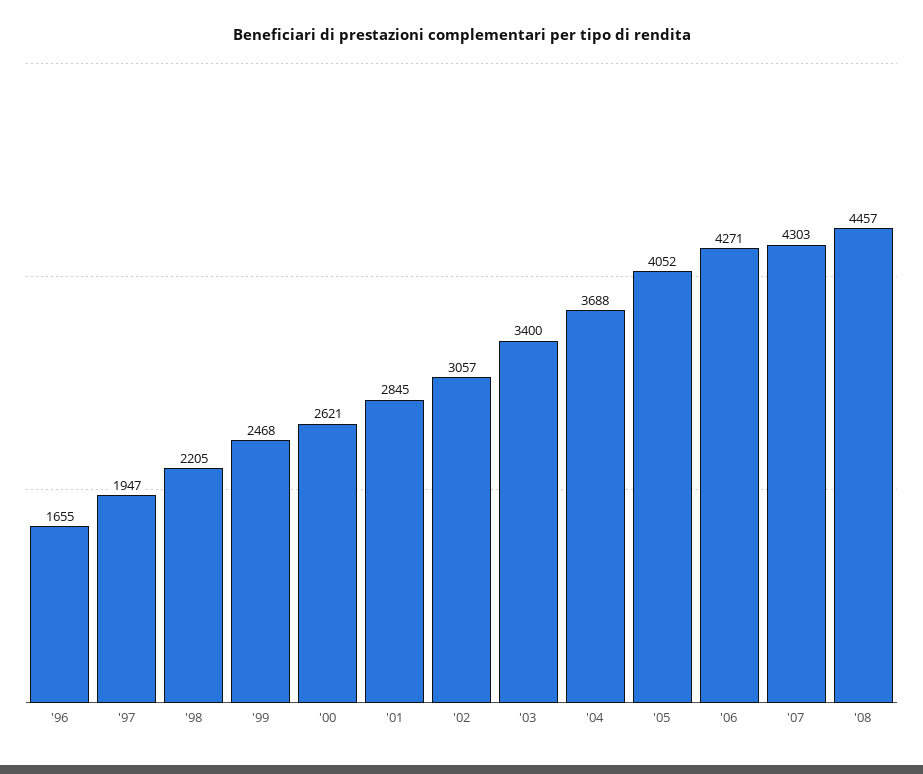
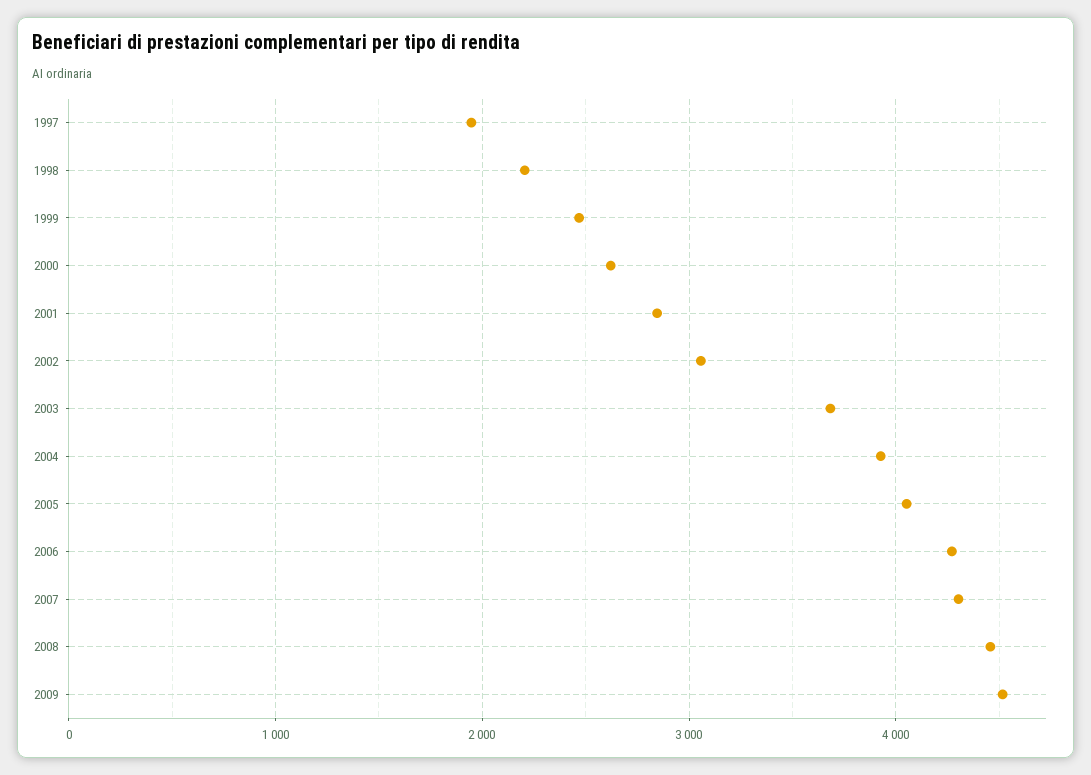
'96: 1655 -> none
'03: 3400 -> 3700
'04: 3688 -> 3900
2009: none -> 4500

